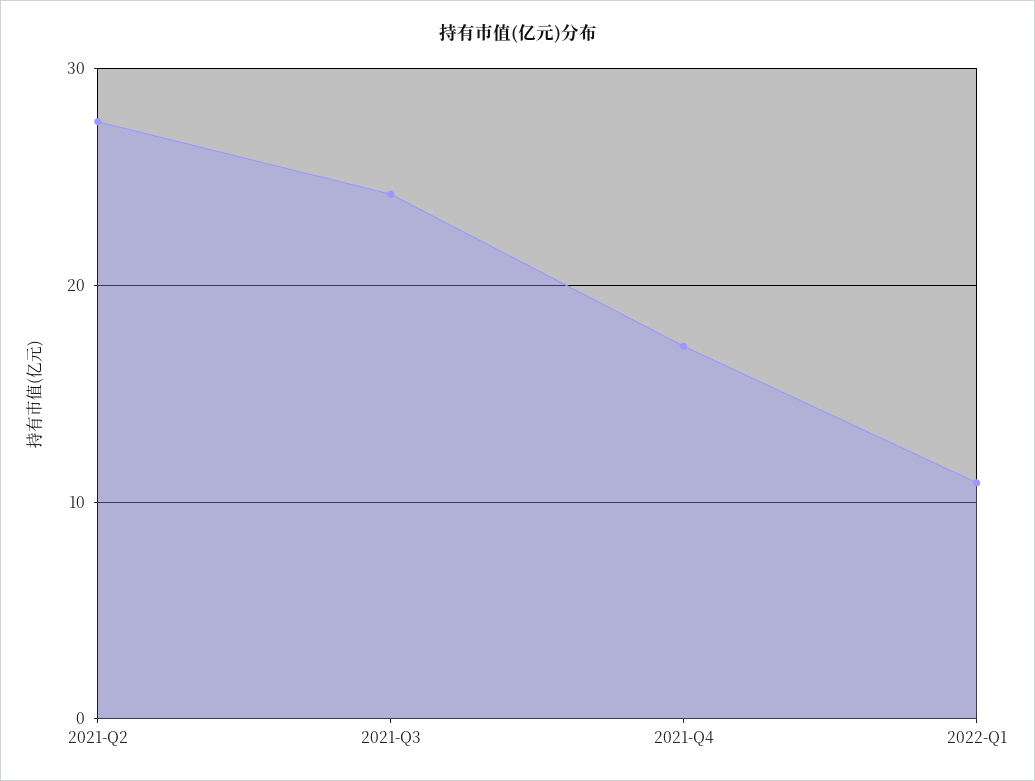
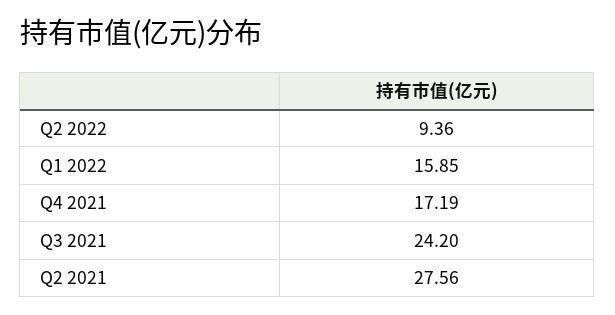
2022-Q1: 11 -> 15.85
Q2 2022: none -> 9.36

